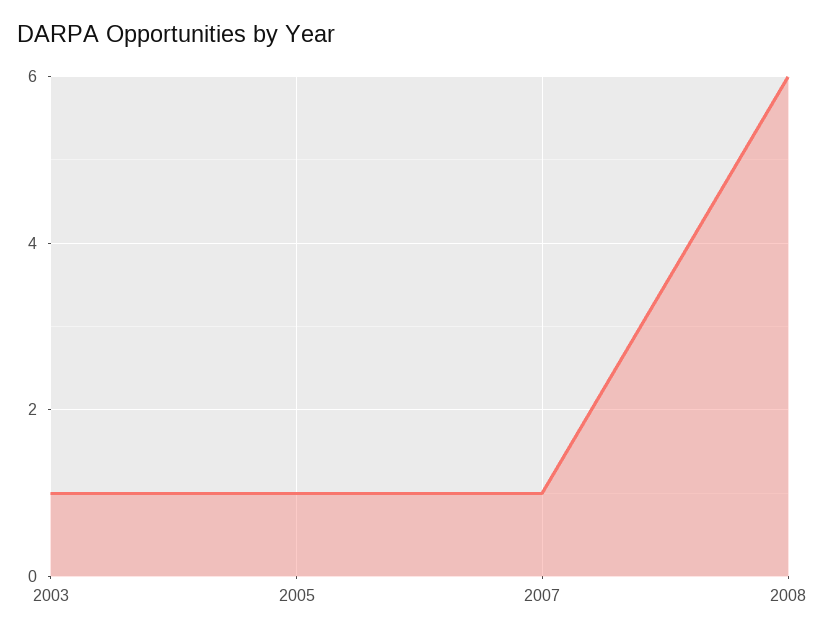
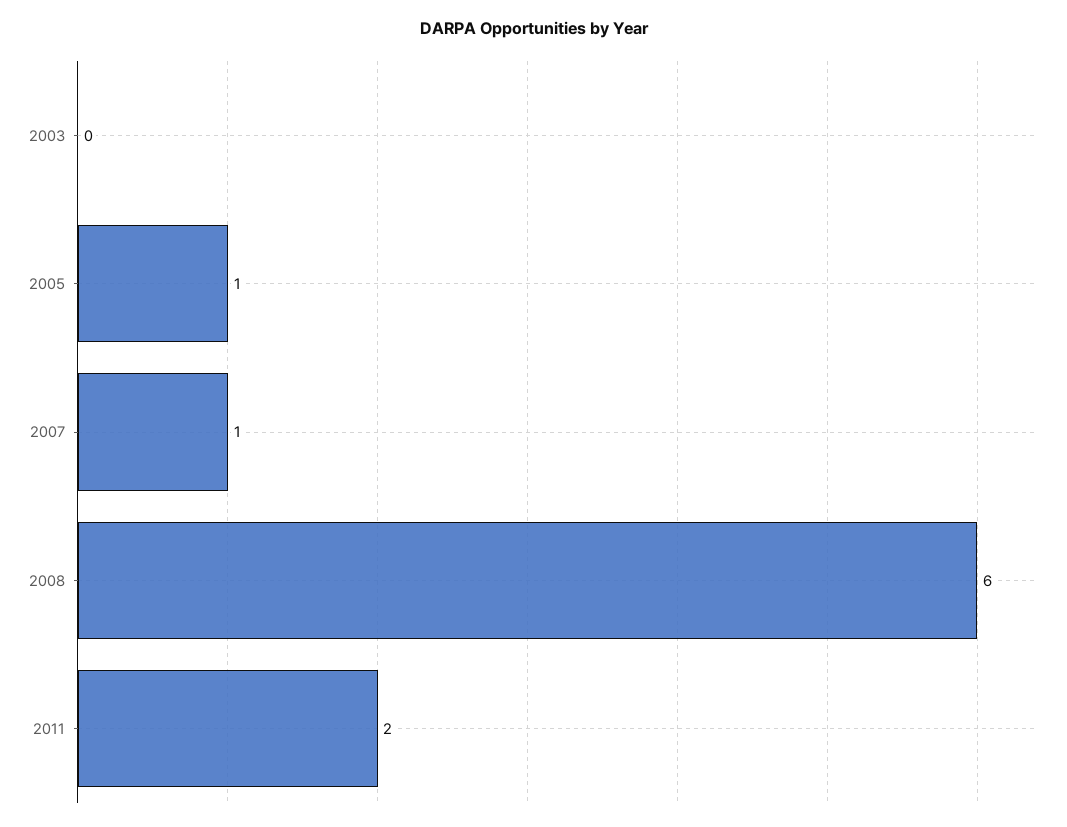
2003: 1 -> 0
2011: none -> 2

